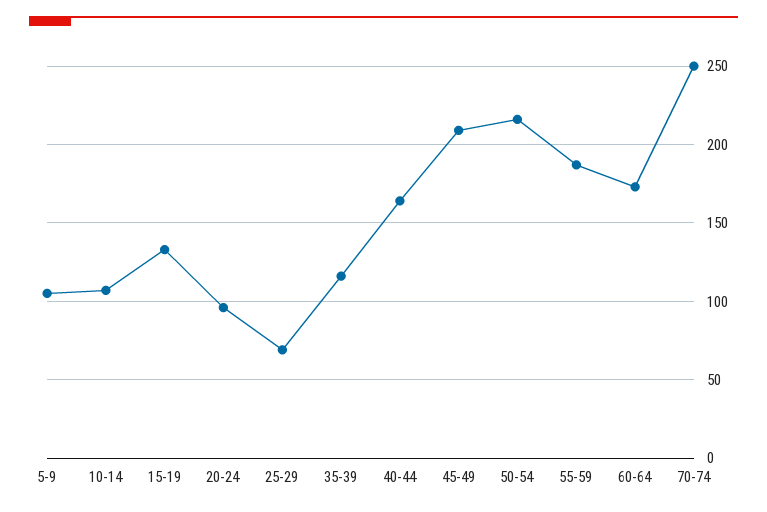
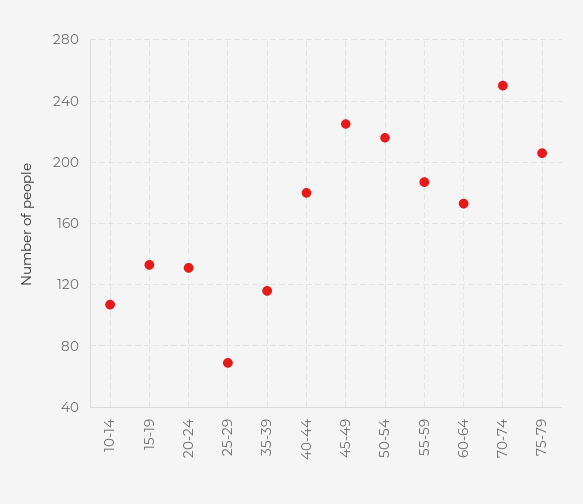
5-9: 105 -> none
20-24: 95 -> 130
40-44: 165 -> 180
45-49: 210 -> 225
75-79: none -> 205

